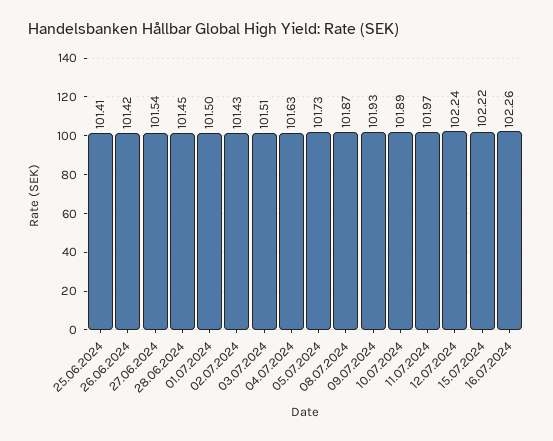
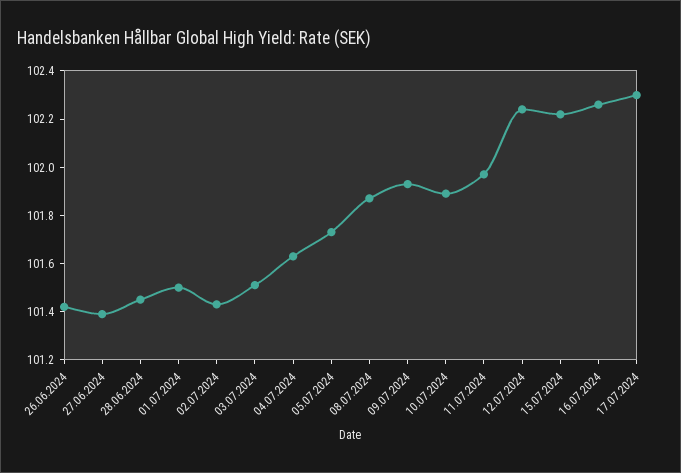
25.06.2024: 101.41 -> none
27.06.2024: 101.54 -> 101.4
17.07.2024: none -> 102.3

